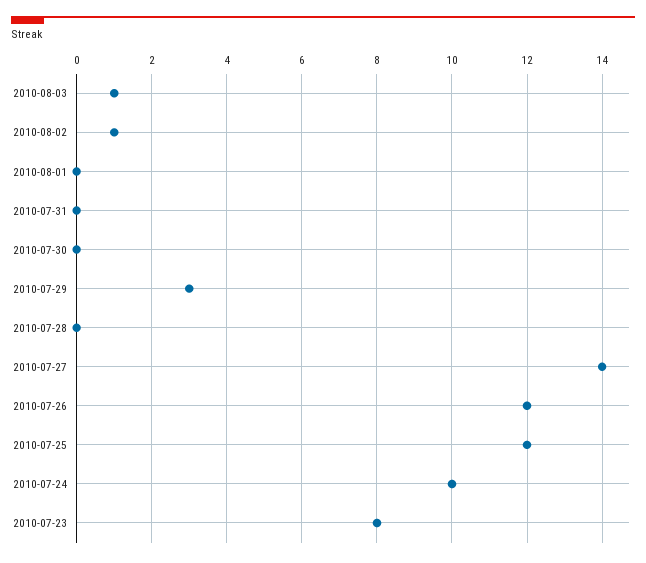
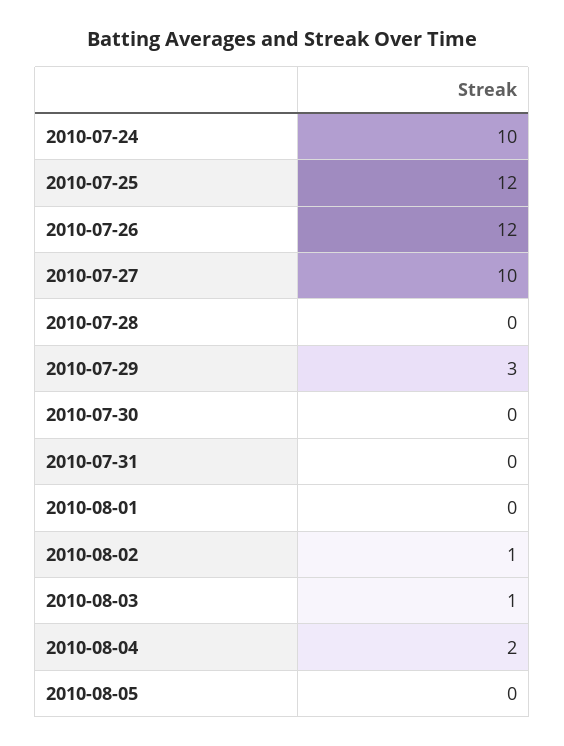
2010-07-27: 14 -> 10
2010-07-23: 8 -> none
2010-08-04: none -> 2
2010-08-05: none -> 0

